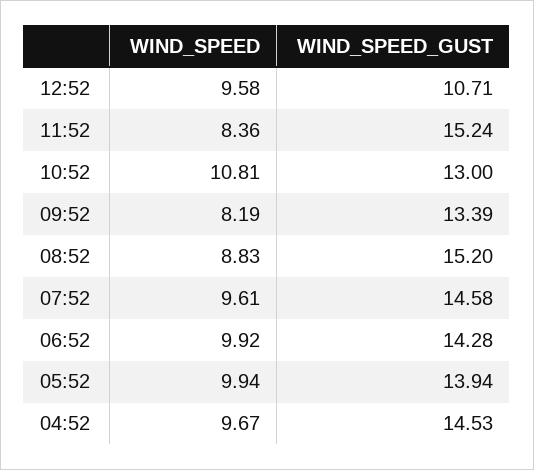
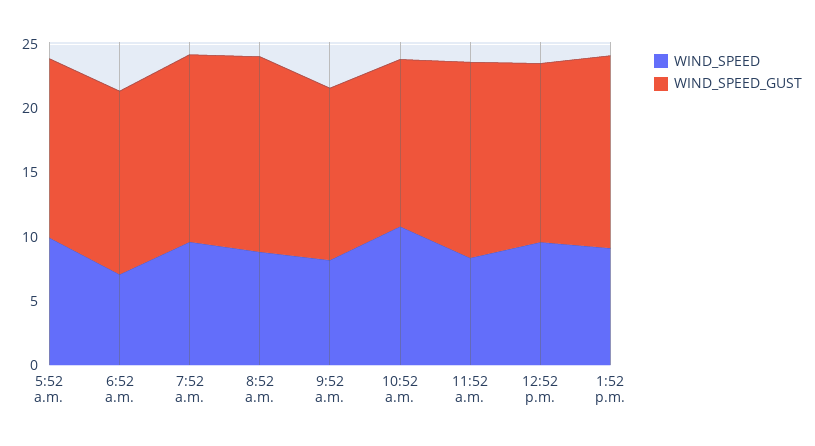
WIND_SPEED_GUST, 12:52: 10.71 -> 14
WIND_SPEED, 06:52: 9.92 -> 7
WIND_SPEED, 04:52: 9.67 -> none
WIND_SPEED_GUST, 04:52: 14.53 -> none
WIND_SPEED, 1:52 p.m.: none -> 9
WIND_SPEED_GUST, 1:52 p.m.: none -> 15

